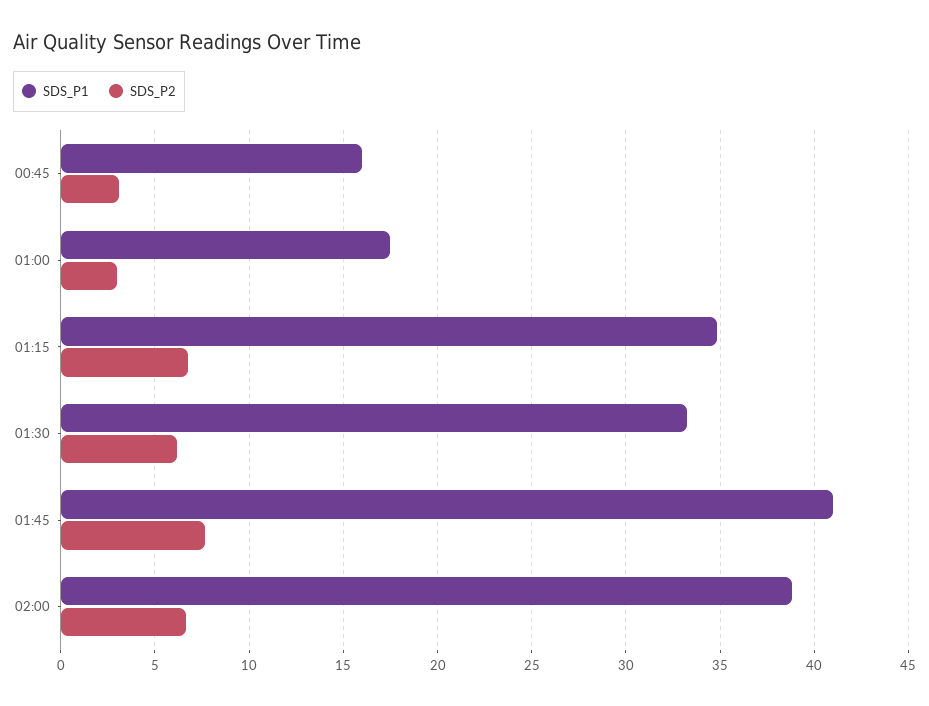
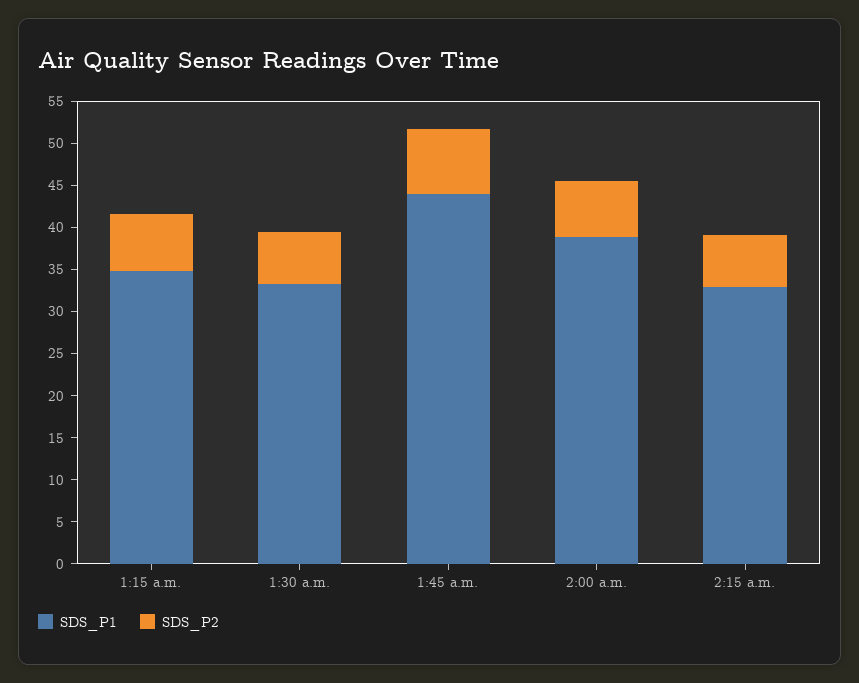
SDS_P1, 00:45: 16 -> none
SDS_P2, 00:45: 3 -> none
SDS_P1, 01:00: 17.5 -> none
SDS_P2, 01:00: 3 -> none
SDS_P1, 01:45: 41 -> 44
SDS_P1, 2:15 a.m.: none -> 33
SDS_P2, 2:15 a.m.: none -> 6

